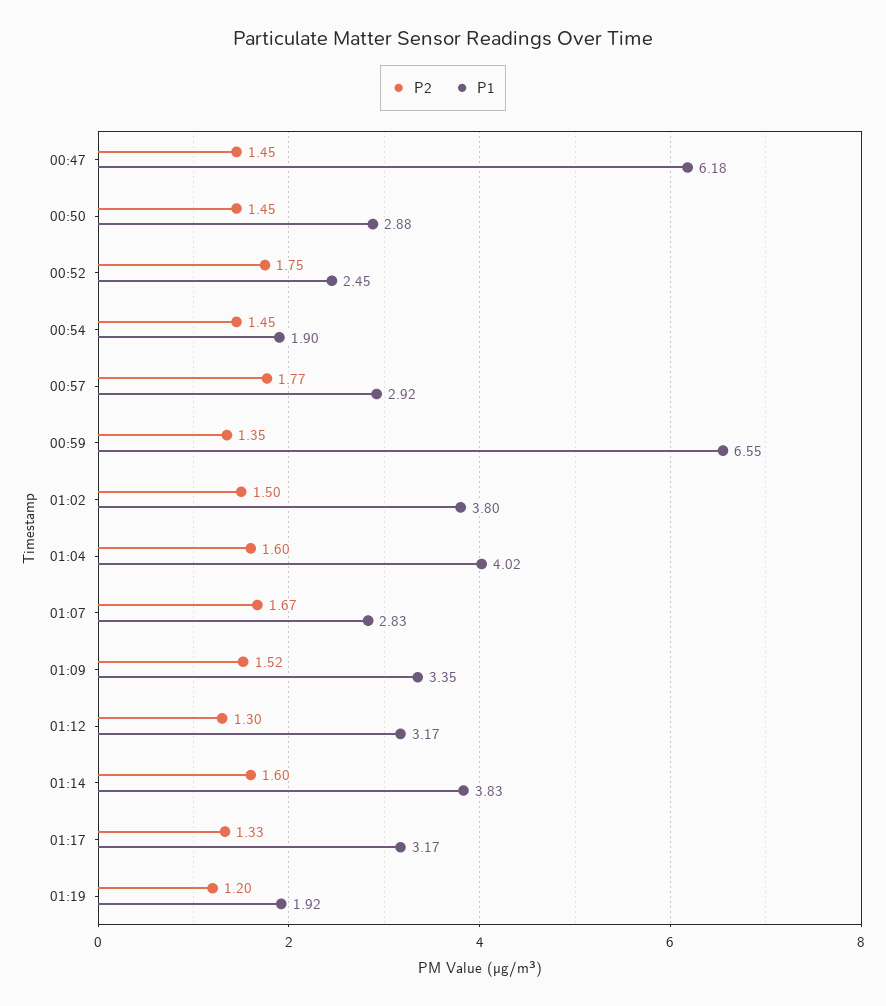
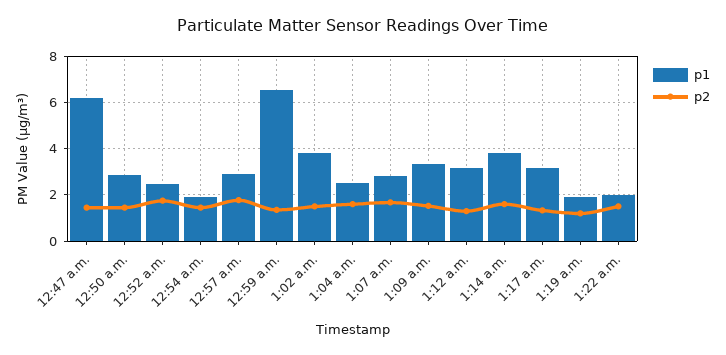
P1, 01:04: 4.02 -> 2.5
P1, 1:22 a.m.: none -> 2
P2, 1:22 a.m.: none -> 1.5

